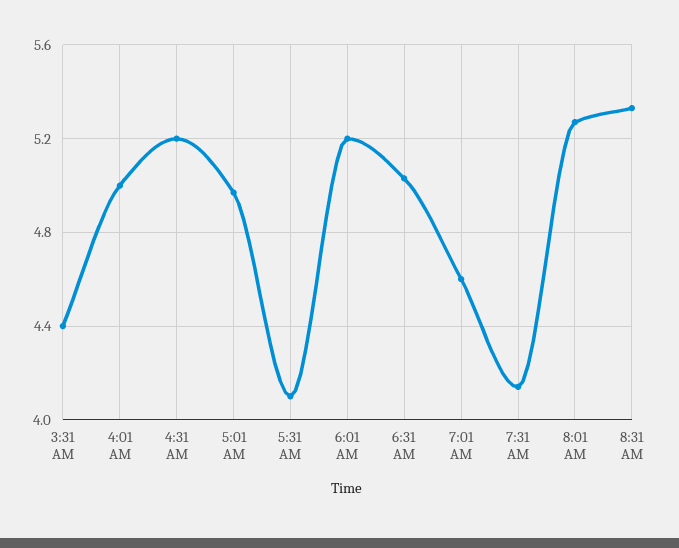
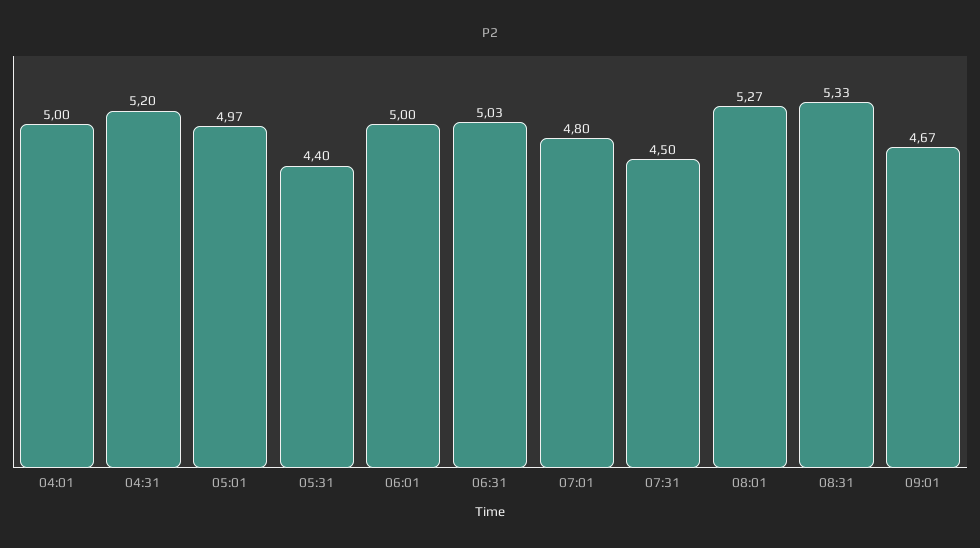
3:31 AM: 4.4 -> none
5:31 AM: 4.1 -> 4.4
6:01 AM: 5.2 -> 5
7:01 AM: 4.6 -> 4.8
7:31 AM: 4.15 -> 4.5
09:01: none -> 4.67

